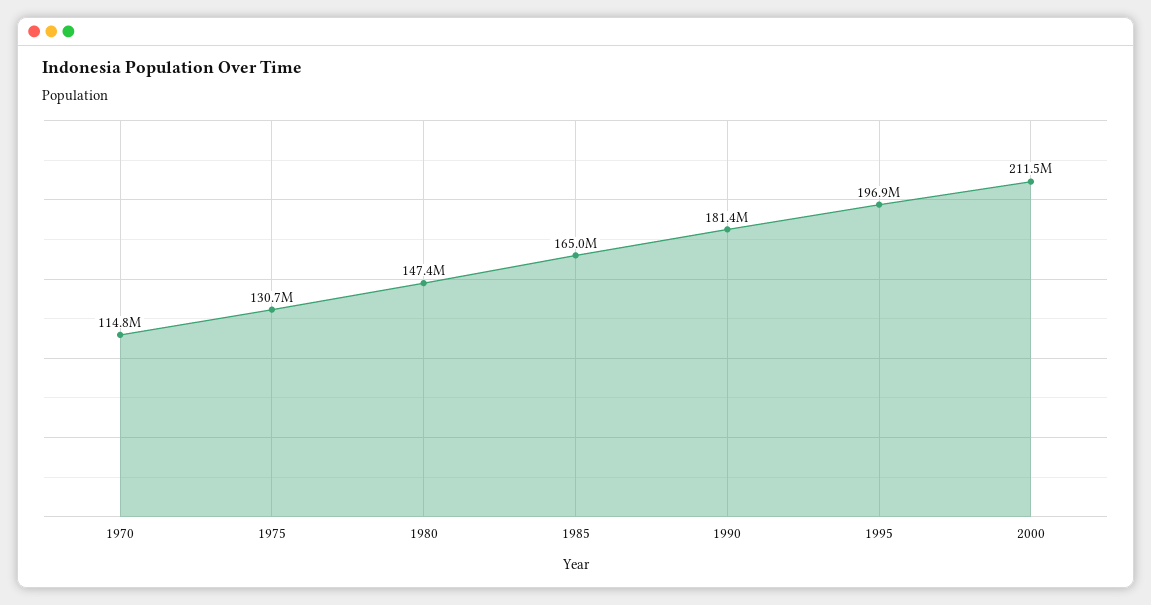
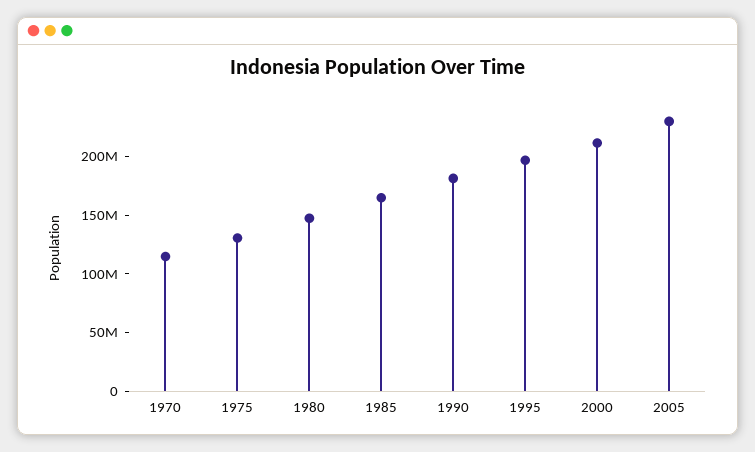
2005: none -> 230000000

